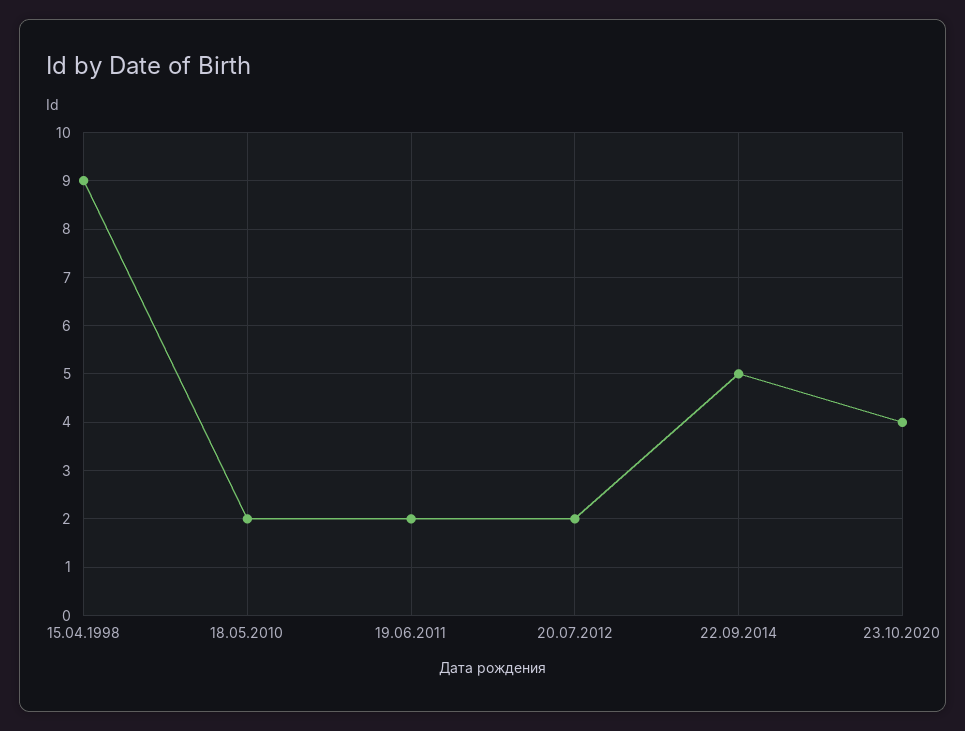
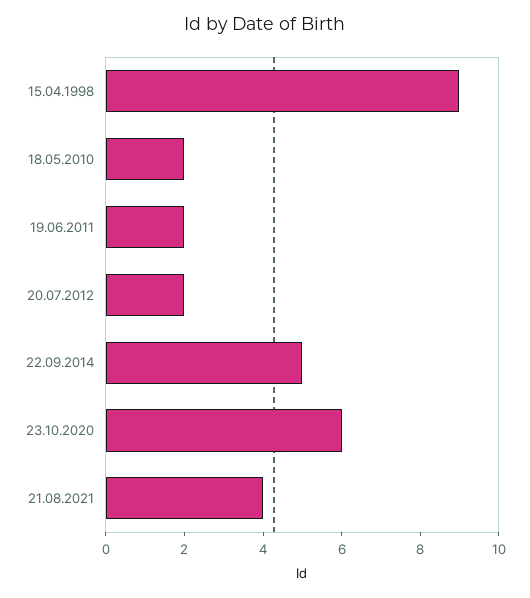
23.10.2020: 4 -> 6
21.08.2021: none -> 4

